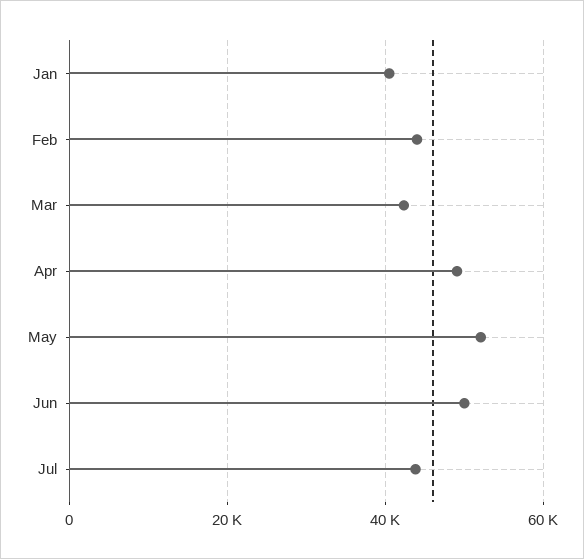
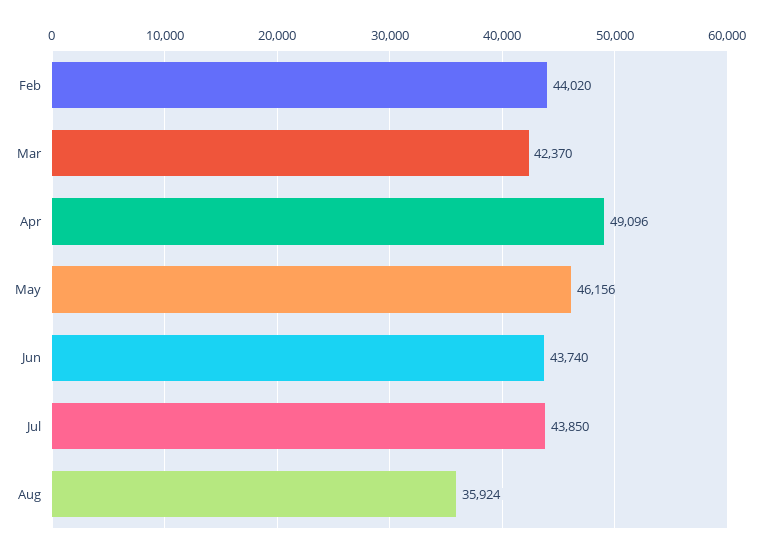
Jan: 40000 -> none
May: 52000 -> 46156
Jun: 50000 -> 43740
Aug: none -> 35924

